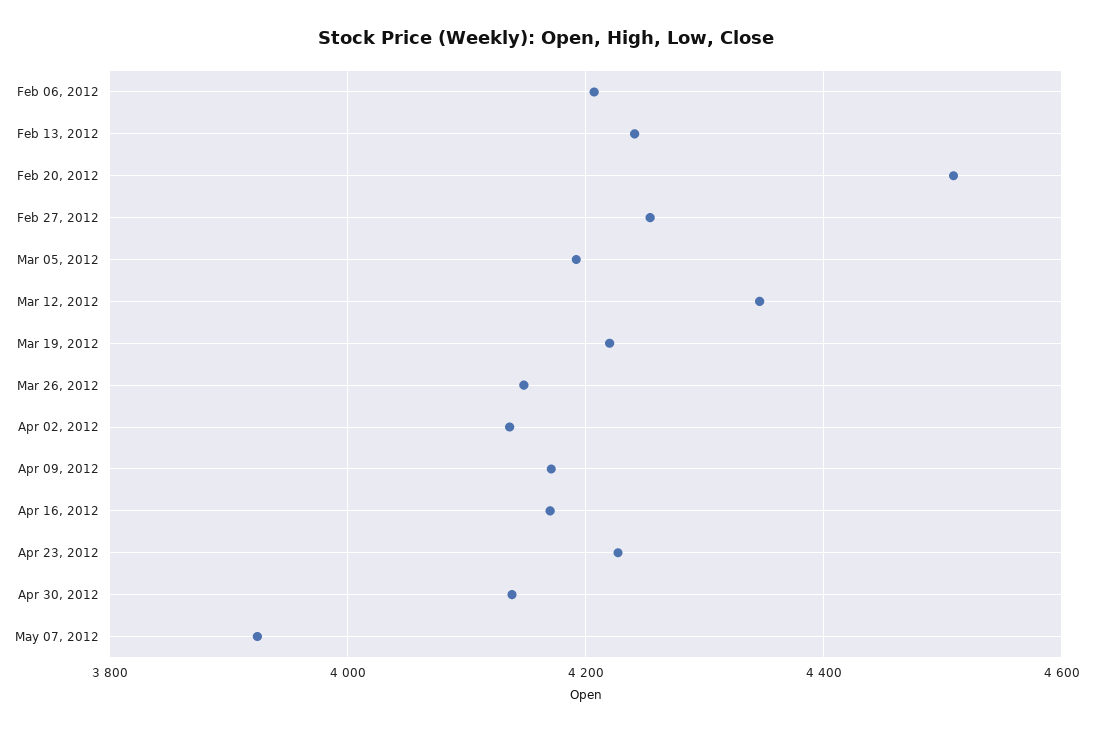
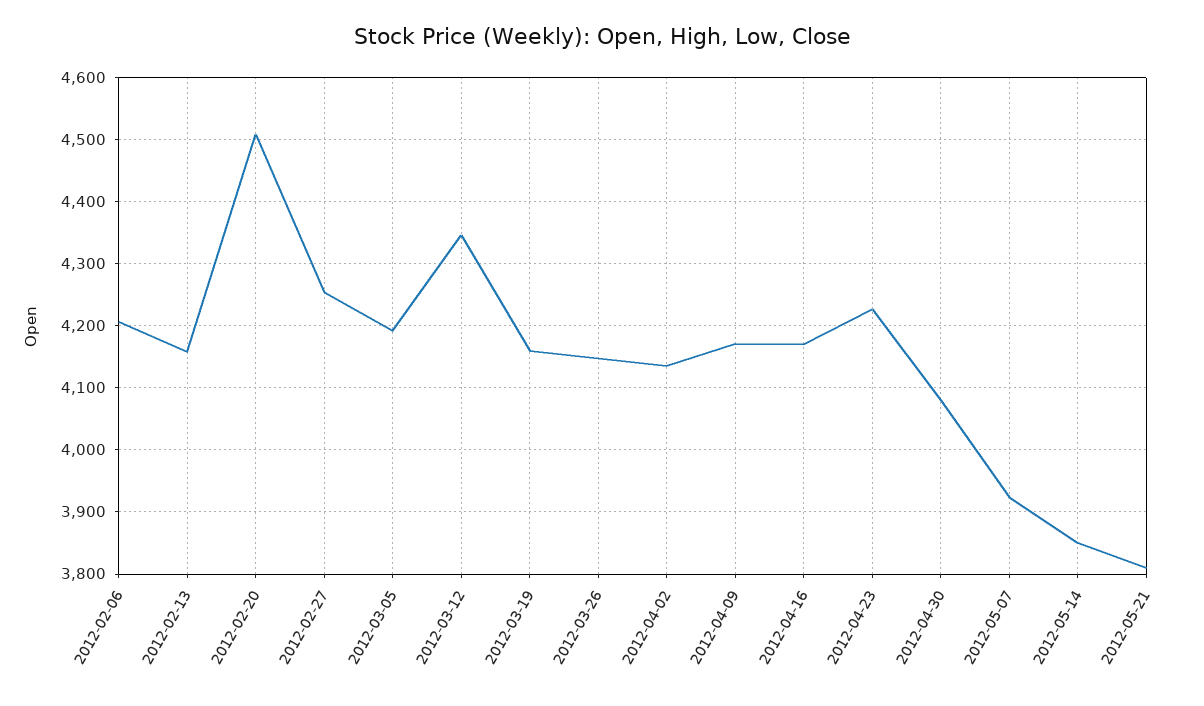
Feb 13, 2012: 4240 -> 4160
Mar 19, 2012: 4220 -> 4160
Apr 30, 2012: 4140 -> 4080
2012-05-14: none -> 3850
2012-05-21: none -> 3810

